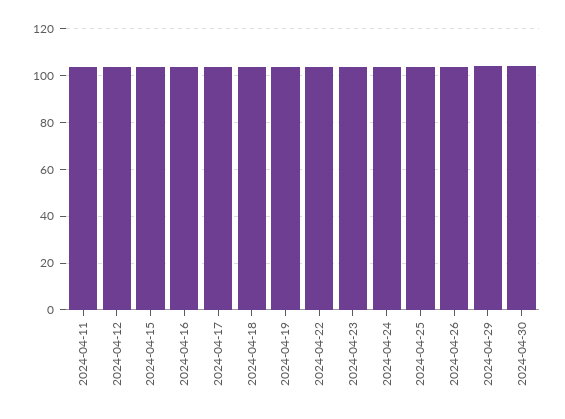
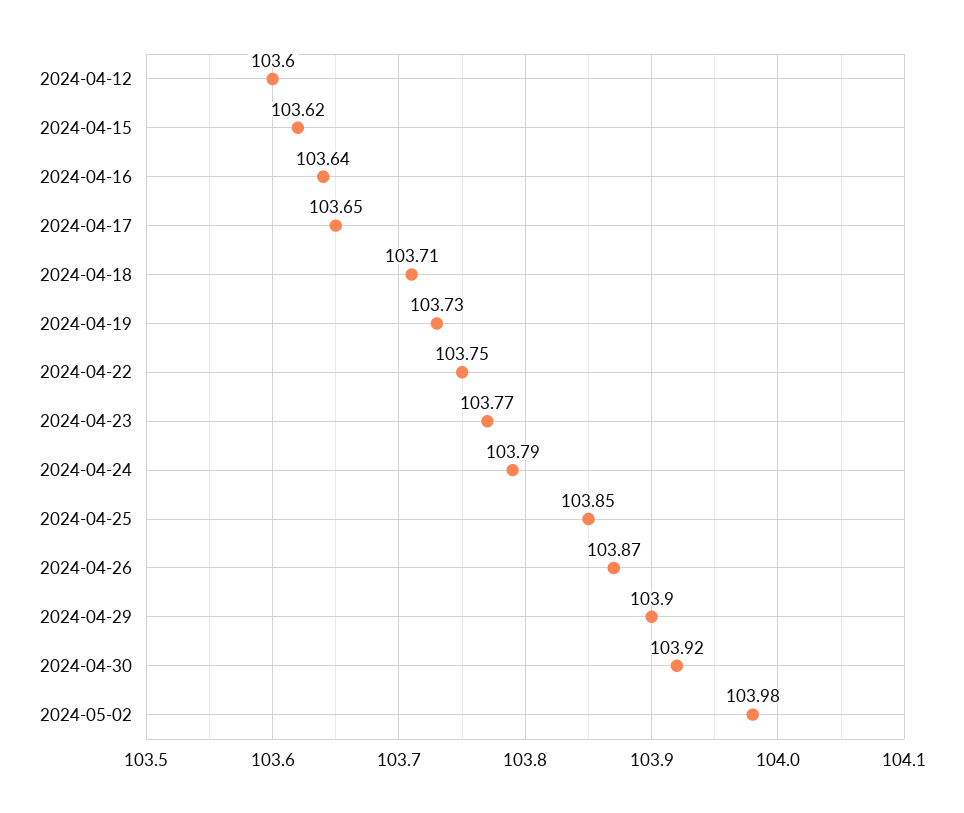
2024-04-11: 105 -> none
2024-05-02: none -> 103.98

